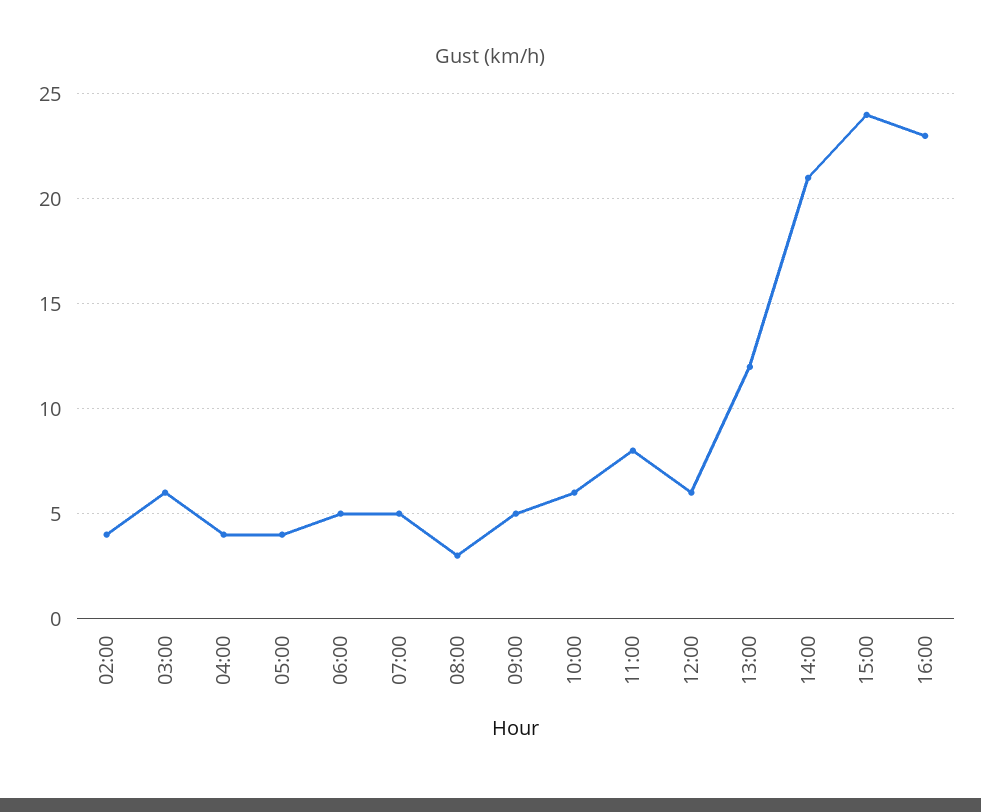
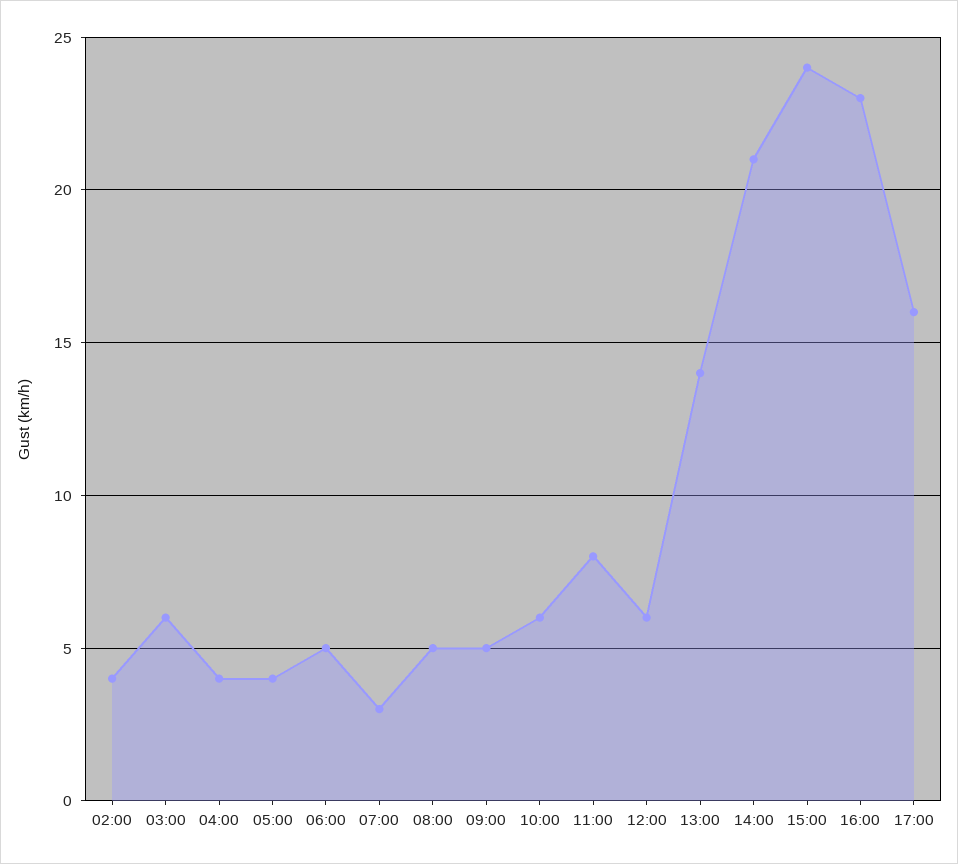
07:00: 5 -> 3
08:00: 3 -> 5
13:00: 12 -> 14
17:00: none -> 16

